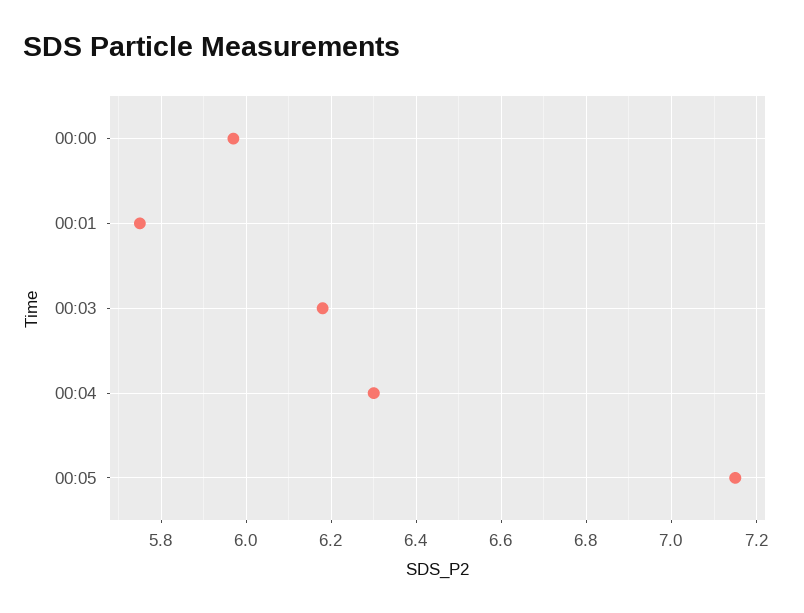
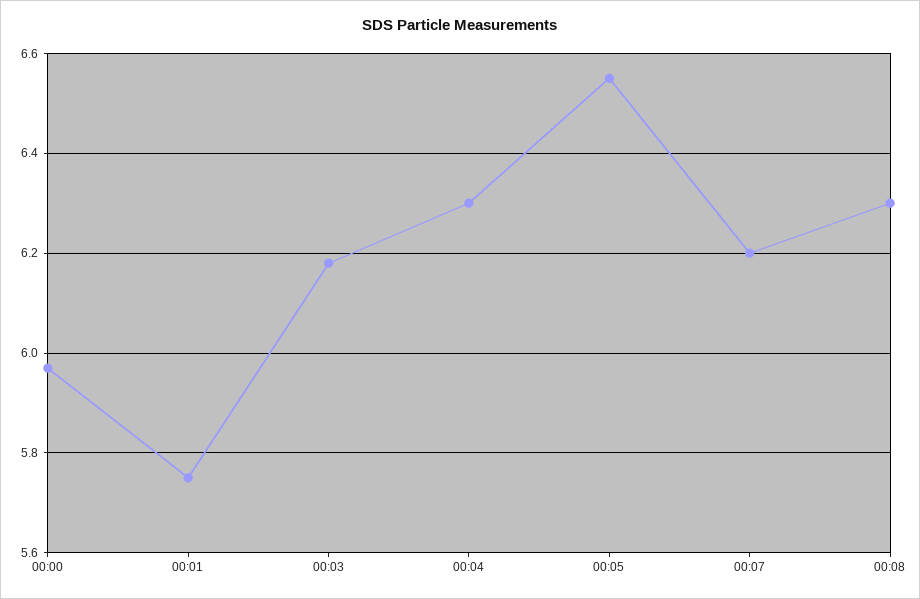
00:05: 7.15 -> 6.55
00:07: none -> 6.2
00:08: none -> 6.3

